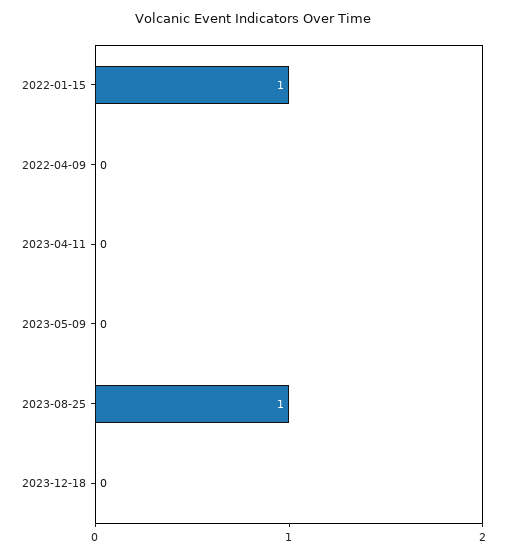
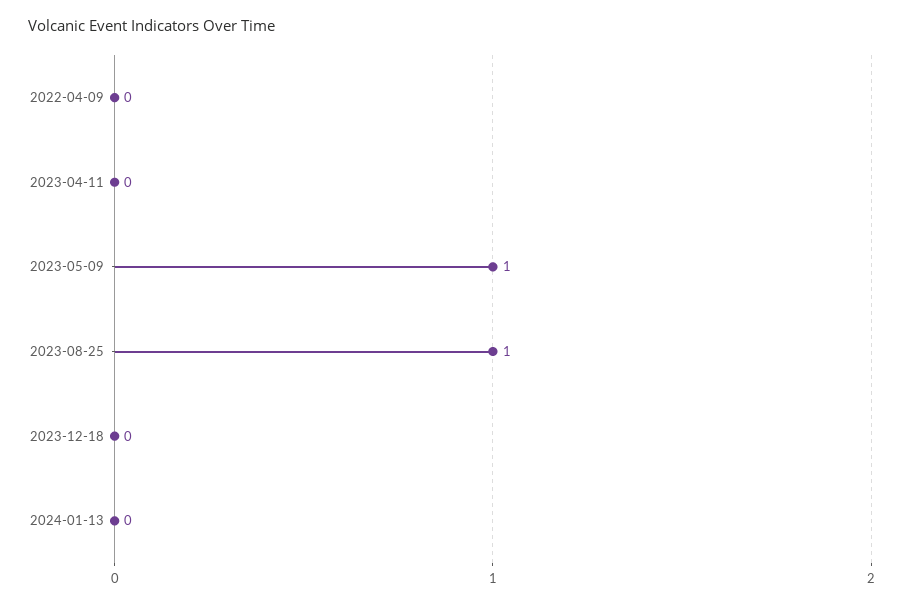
2022-01-15: 1 -> none
2023-05-09: 0 -> 1
2024-01-13: none -> 0

